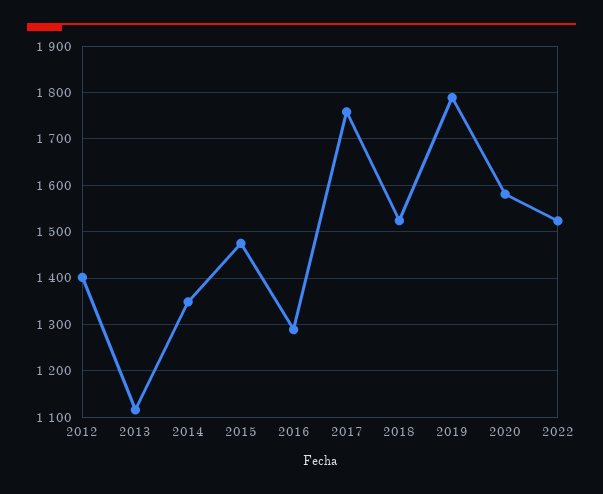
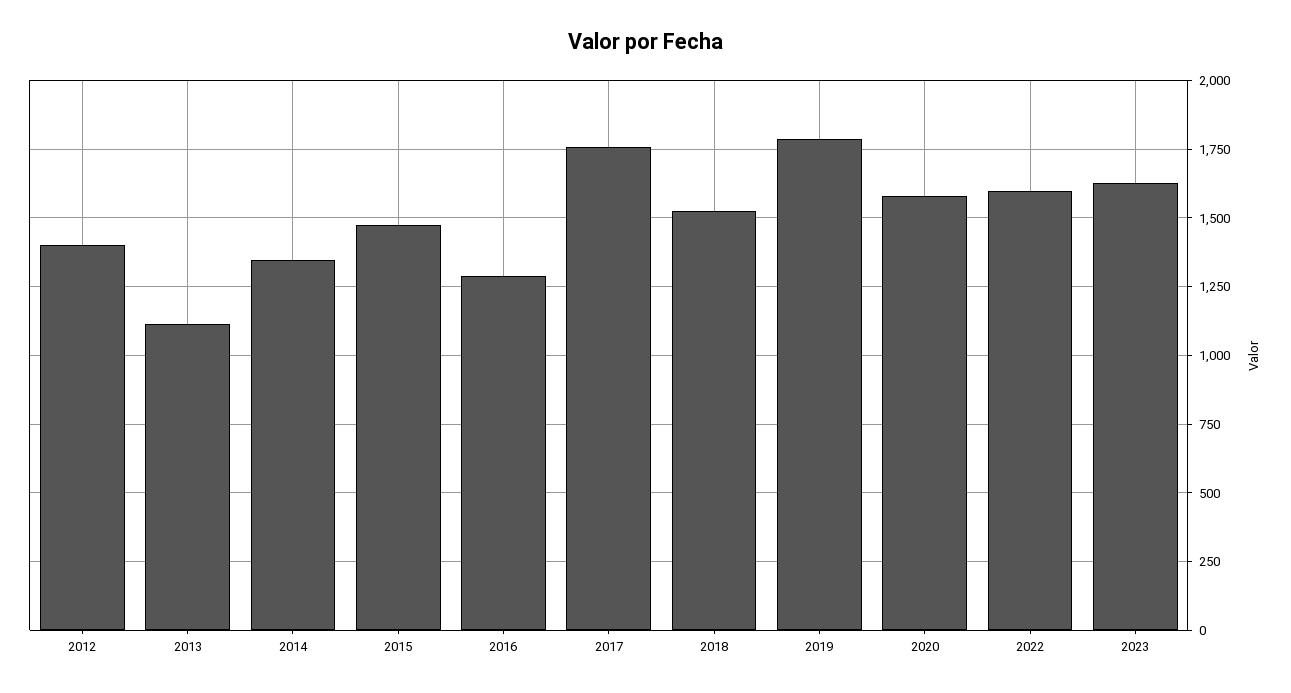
2022: 1520 -> 1600
2023: none -> 1625

